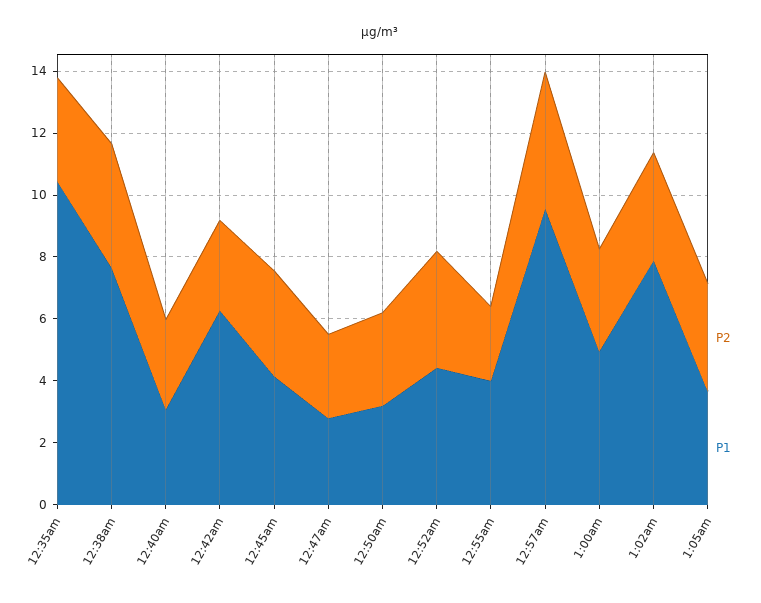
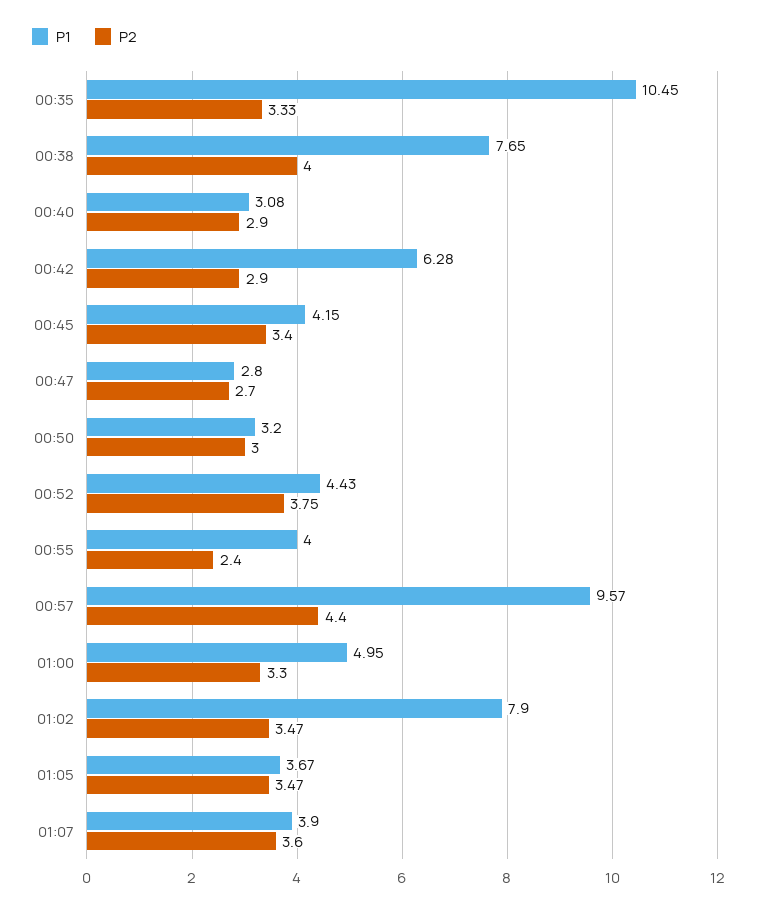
P1, 01:07: none -> 3.9
P2, 01:07: none -> 3.6

